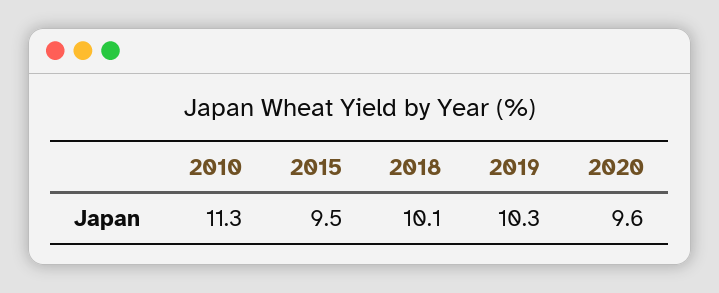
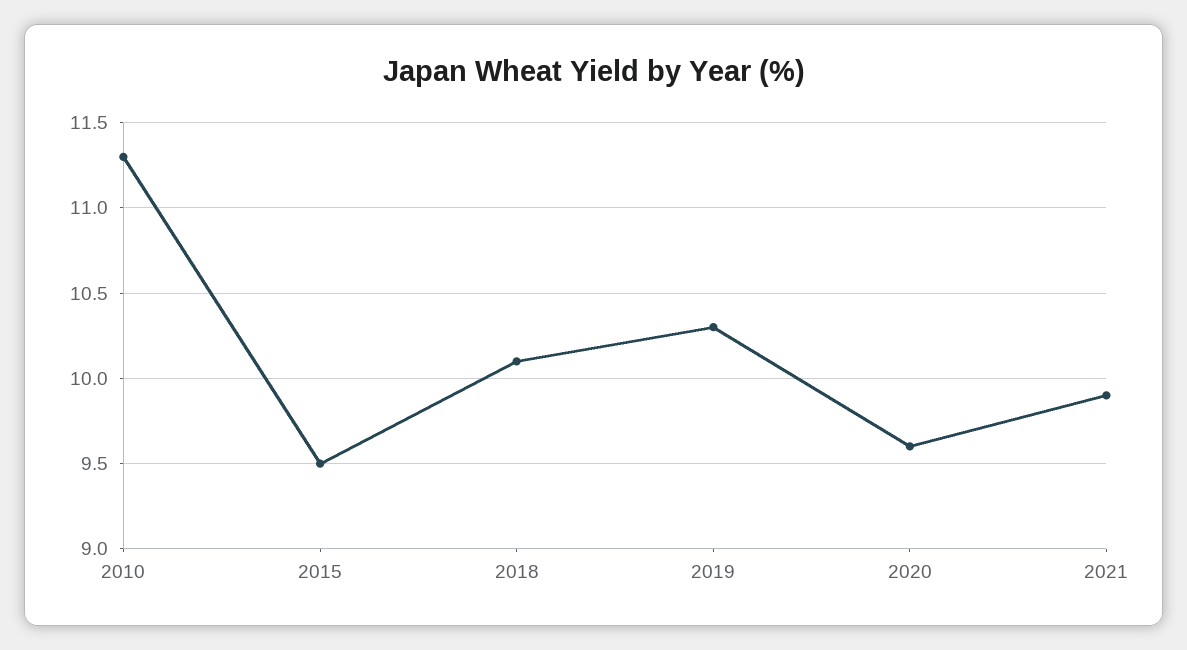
2021: none -> 9.9

